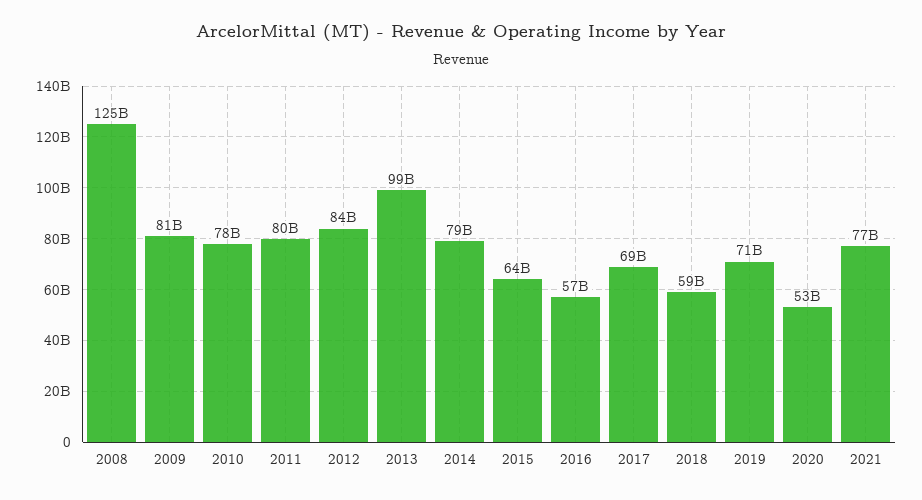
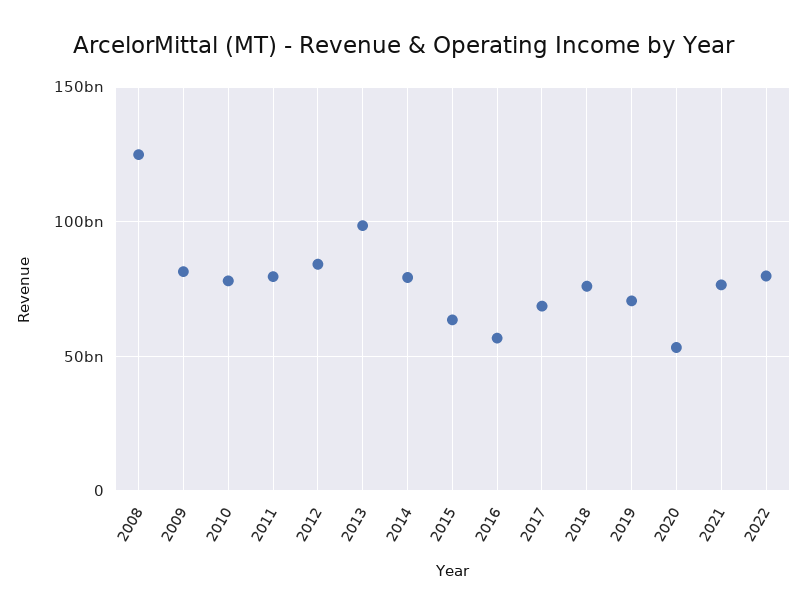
2018: 59000000000 -> 75000000000
2022: none -> 80000000000

